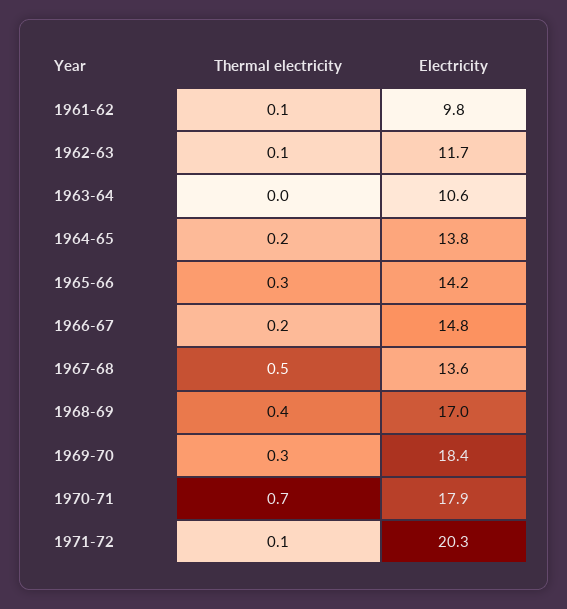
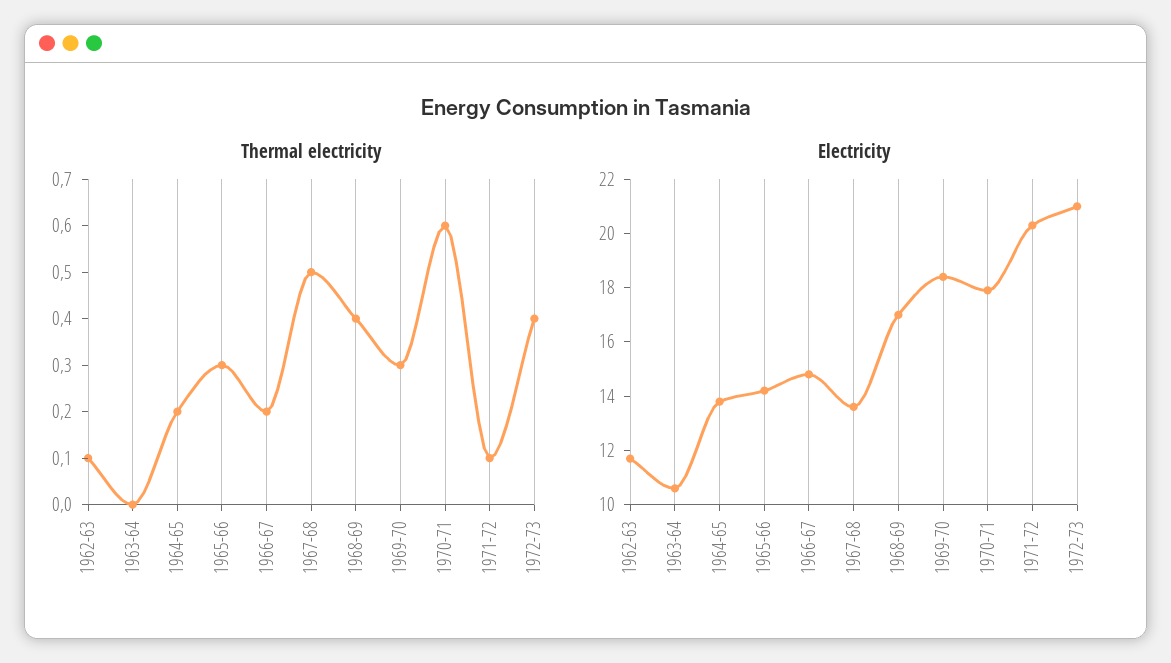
Thermal electricity, 1961-62: 0.1 -> none
Electricity, 1961-62: 9.8 -> none
Thermal electricity, 1970-71: 0.7 -> 0.6
Thermal electricity, 1972-73: none -> 0.4
Electricity, 1972-73: none -> 21

